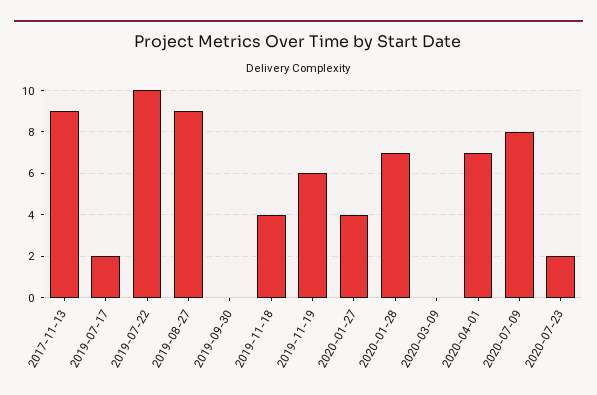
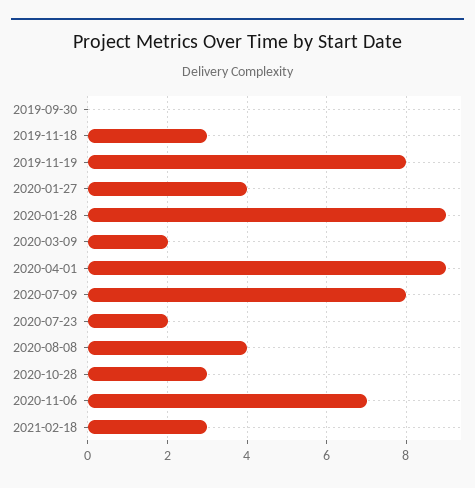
2017-11-13: 9 -> none
2019-07-17: 2 -> none
2019-07-22: 10 -> none
2019-08-27: 9 -> none
2019-11-18: 4 -> 3
2019-11-19: 6 -> 8
2020-01-28: 7 -> 9
2020-03-09: 0 -> 2
2020-04-01: 7 -> 9
2020-08-08: none -> 4
2020-10-28: none -> 3
2020-11-06: none -> 7
2021-02-18: none -> 3

